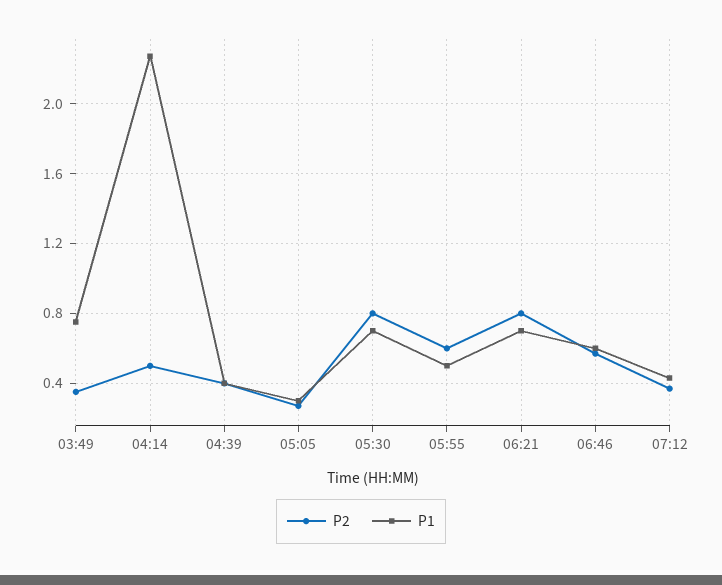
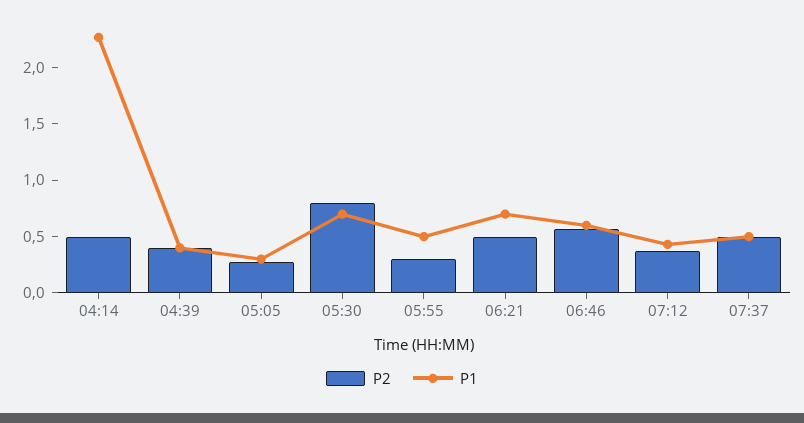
P2, 03:49: 0.35 -> none
P1, 03:49: 0.75 -> none
P2, 05:55: 0.6 -> 0.3
P2, 06:21: 0.8 -> 0.5
P2, 07:37: none -> 0.5
P1, 07:37: none -> 0.5

